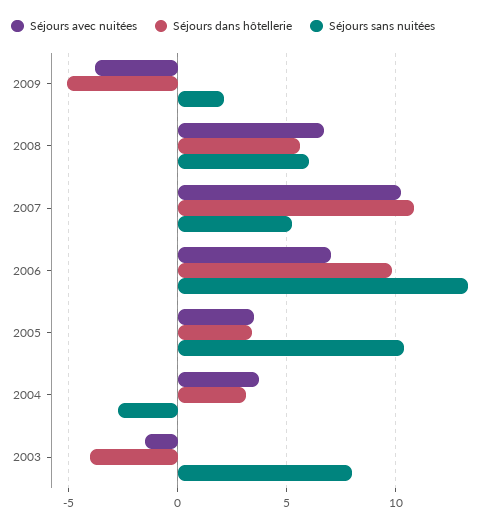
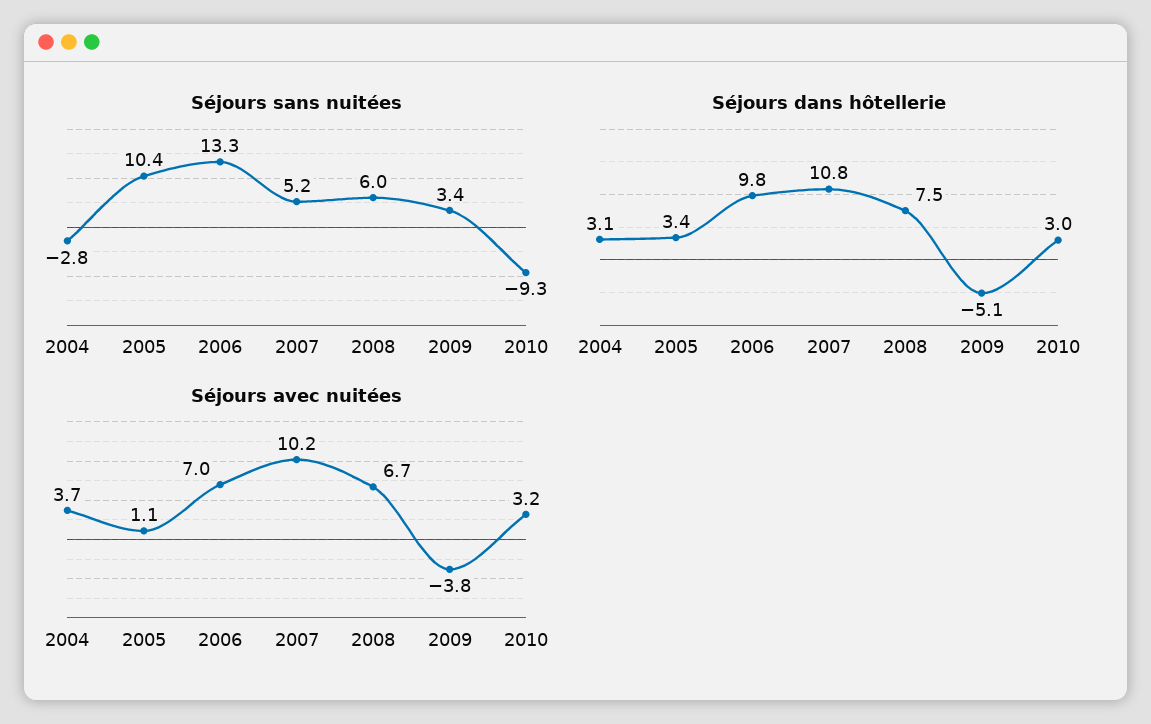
Séjours sans nuitées, 2009: 2 -> 3.4
Séjours dans hôtellerie, 2008: 5.5 -> 7.5
Séjours avec nuitées, 2005: 3.5 -> 1.1
Séjours avec nuitées, 2003: -1.5 -> none
Séjours dans hôtellerie, 2003: -4 -> none
Séjours sans nuitées, 2003: 8 -> none
Séjours sans nuitées, 2010: none -> -9.3
Séjours dans hôtellerie, 2010: none -> 3
Séjours avec nuitées, 2010: none -> 3.2

